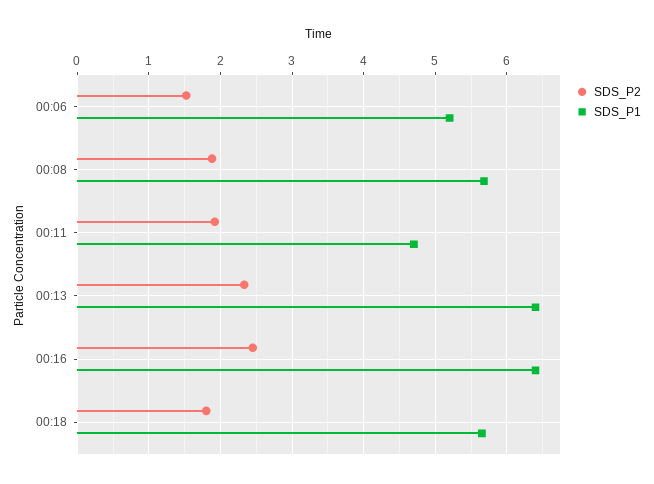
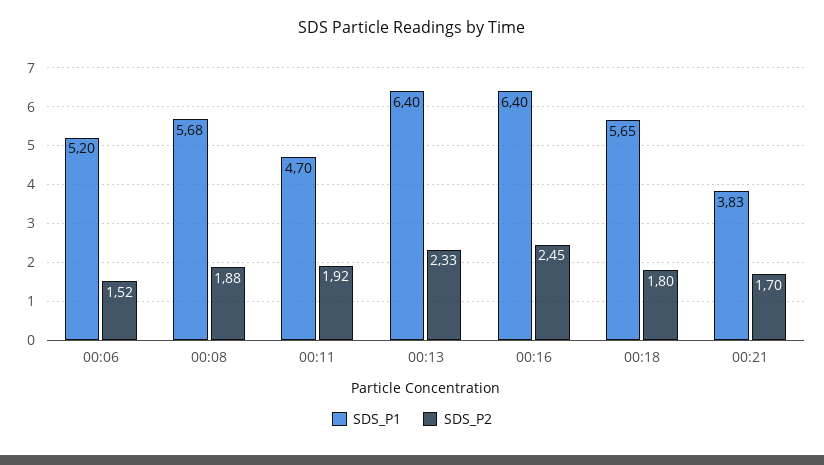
SDS_P1, 00:21: none -> 3.83
SDS_P2, 00:21: none -> 1.7

